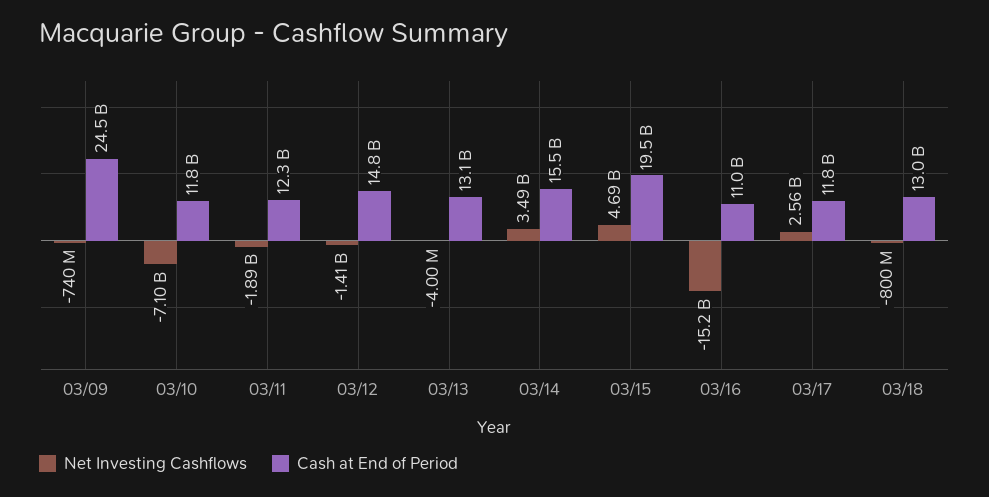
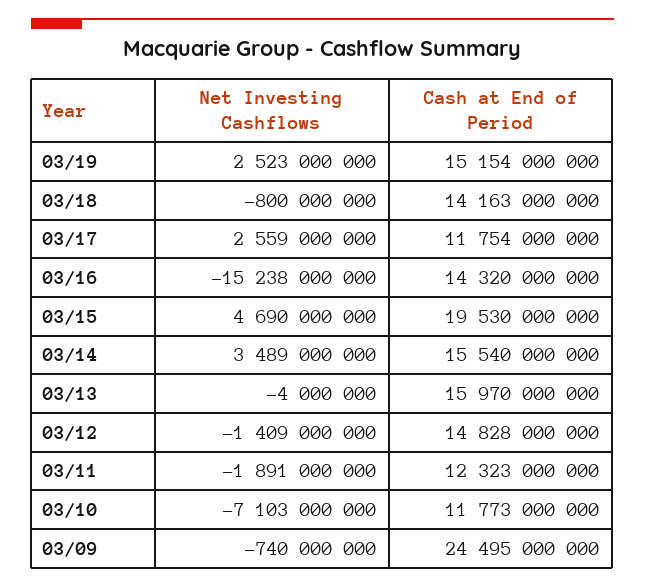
Cash at End of Period, 03/13: 13100000000 -> 15970000000
Cash at End of Period, 03/16: 11000000000 -> 14320000000
Cash at End of Period, 03/18: 13000000000 -> 14163000000
Net Investing Cashflows, 03/19: none -> 2523000000
Cash at End of Period, 03/19: none -> 15154000000

